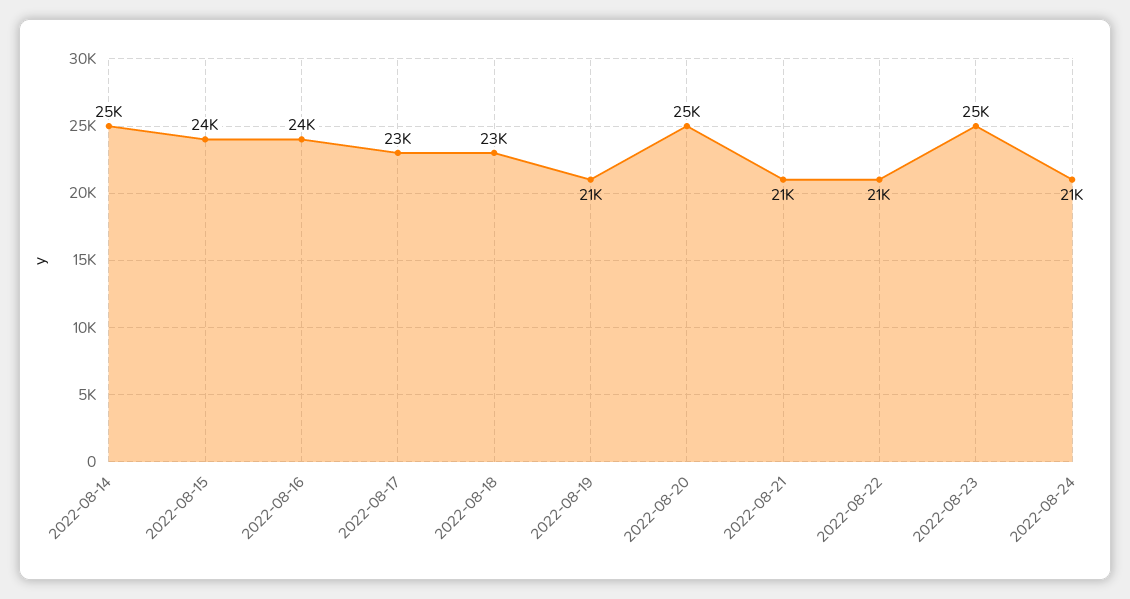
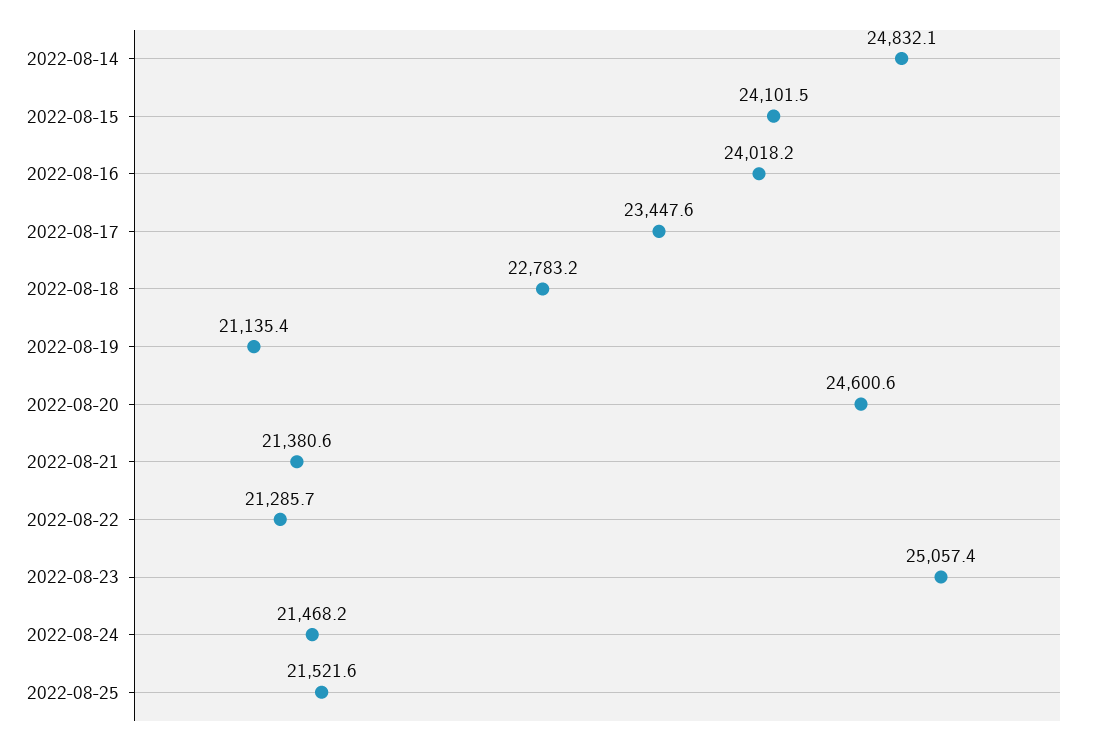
2022-08-25: none -> 21521.6

